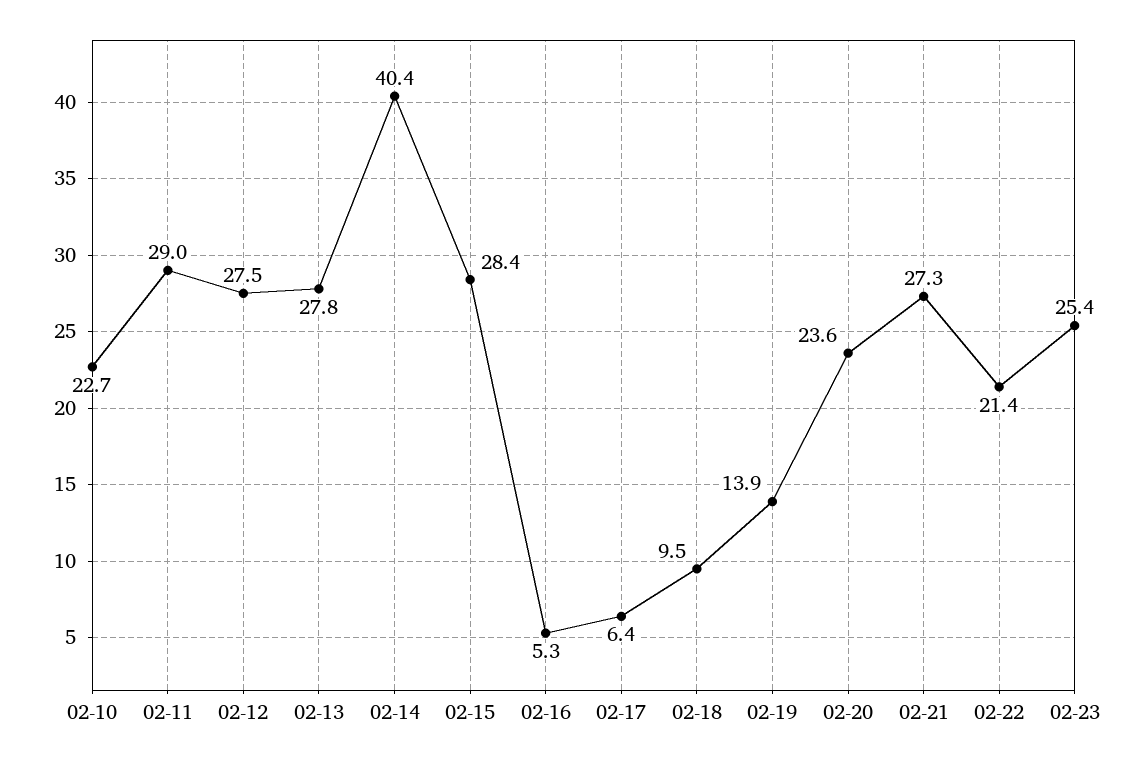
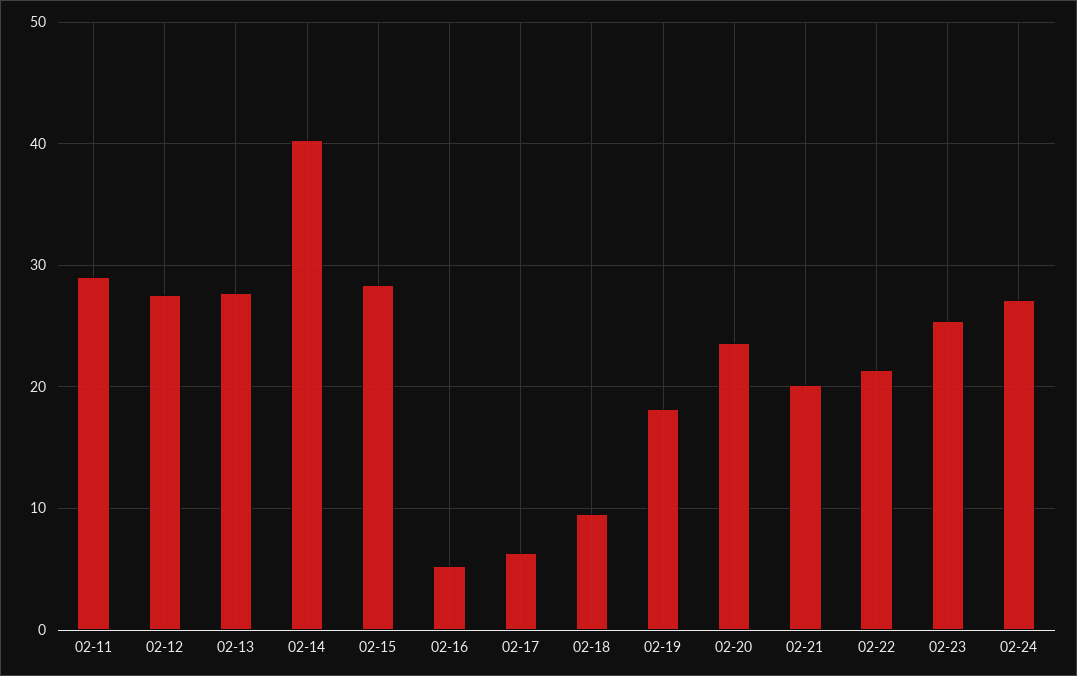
02-10: 22.7 -> none
02-19: 13.9 -> 18
02-21: 27.3 -> 20
02-24: none -> 27

